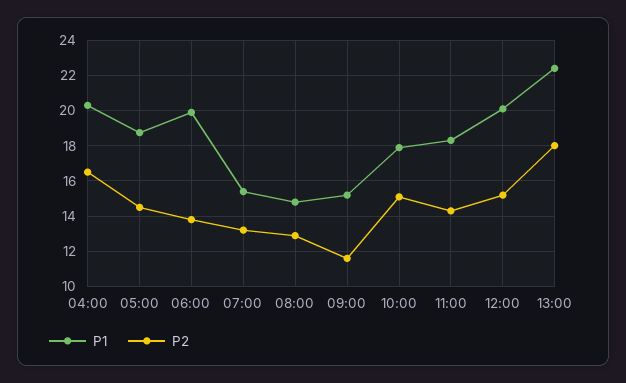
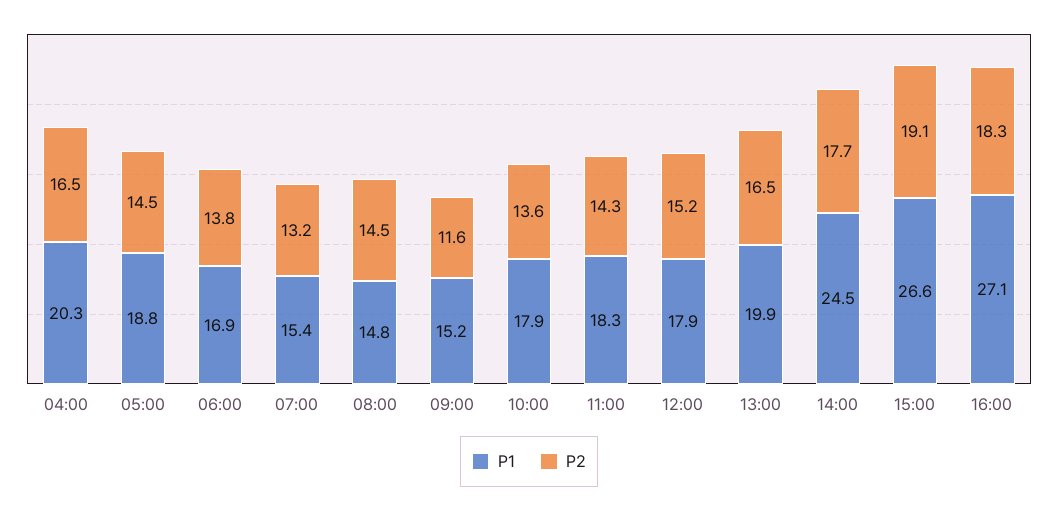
P1, 06:00: 20 -> 16.9
P2, 08:00: 13 -> 14.5
P2, 10:00: 15 -> 13.6
P1, 12:00: 20 -> 17.9
P1, 13:00: 22.5 -> 19.9
P2, 13:00: 18 -> 16.5
P1, 14:00: none -> 24.5
P2, 14:00: none -> 17.7
P1, 15:00: none -> 26.6
P2, 15:00: none -> 19.1
P1, 16:00: none -> 27.1
P2, 16:00: none -> 18.3

